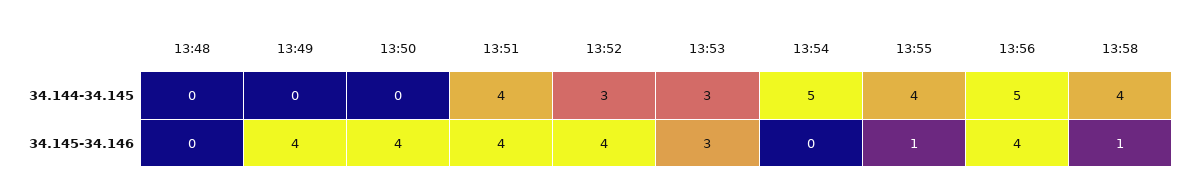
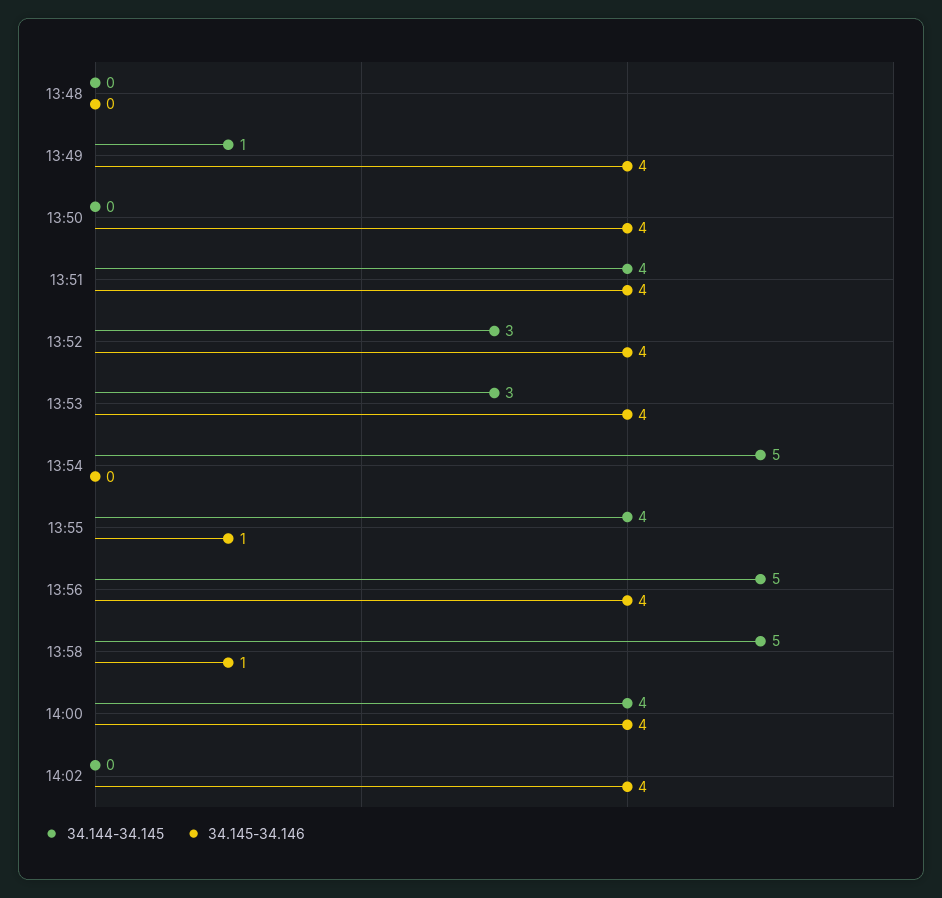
34.144-34.145, 13:49: 0 -> 1
34.144-34.145, 13:58: 4 -> 5
34.145-34.146, 13:53: 3 -> 4
34.144-34.145, 14:00: none -> 4
34.145-34.146, 14:00: none -> 4
34.144-34.145, 14:02: none -> 0
34.145-34.146, 14:02: none -> 4

